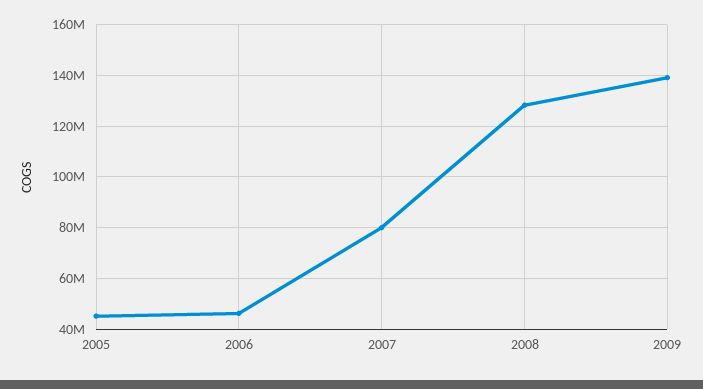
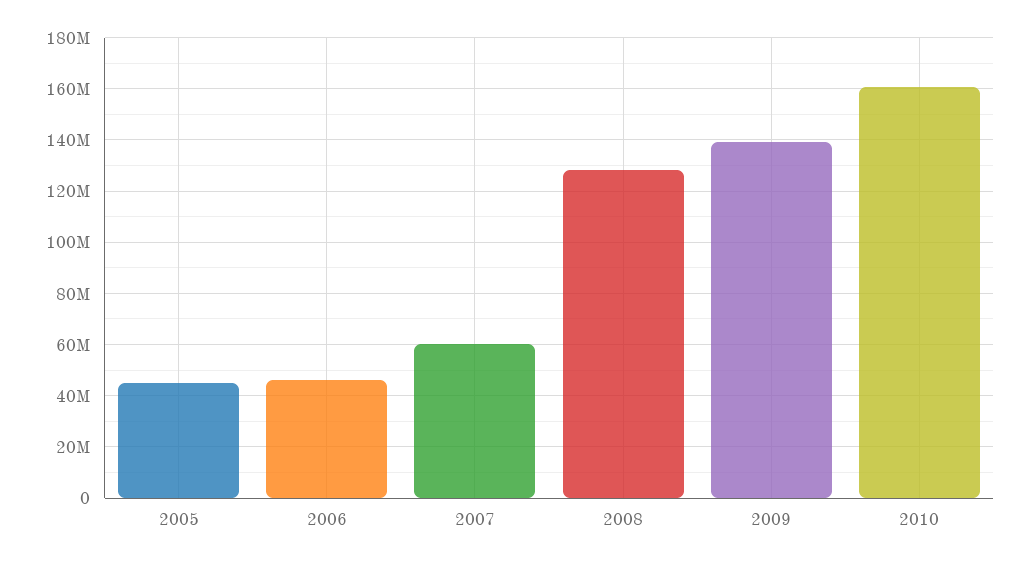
2007: 80000000 -> 60000000
2010: none -> 160000000

